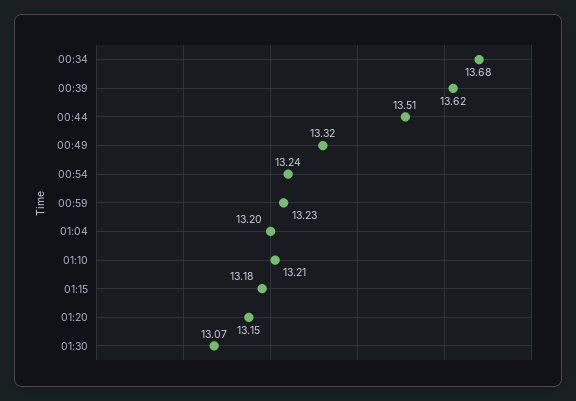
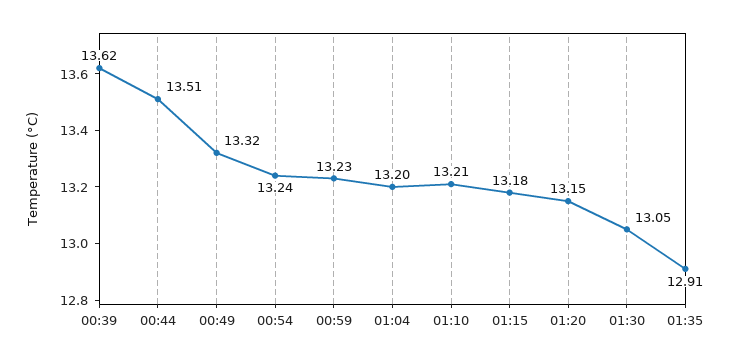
00:34: 13.68 -> none
01:30: 13.07 -> 13.05
01:35: none -> 12.91

